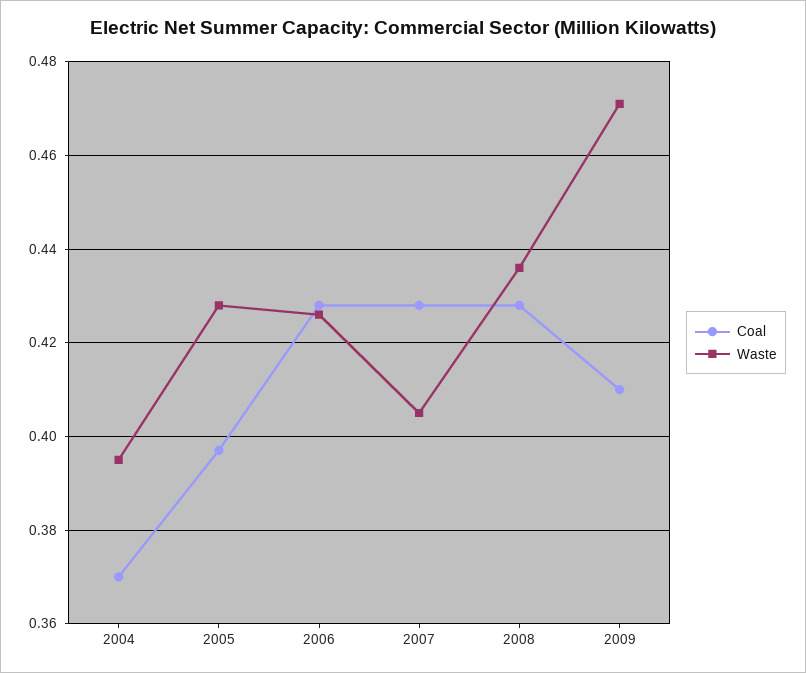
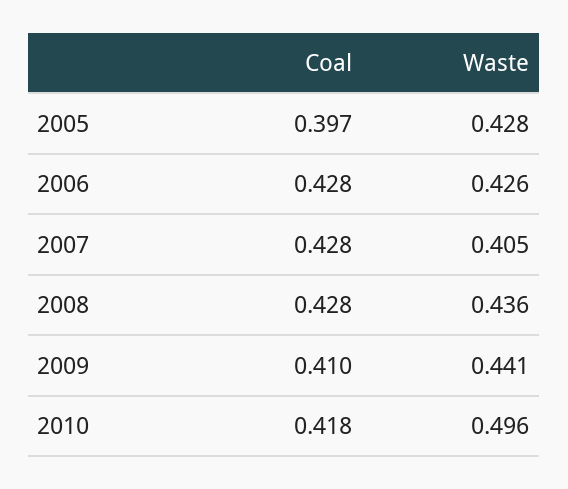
Coal, 2004: 0.37 -> none
Waste, 2004: 0.395 -> none
Waste, 2009: 0.47 -> 0.441
Coal, 2010: none -> 0.418
Waste, 2010: none -> 0.496

